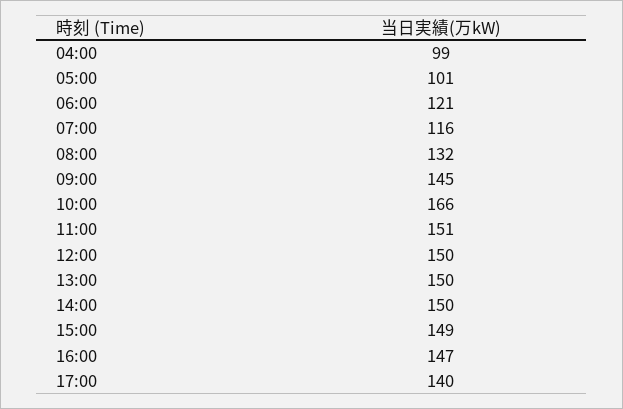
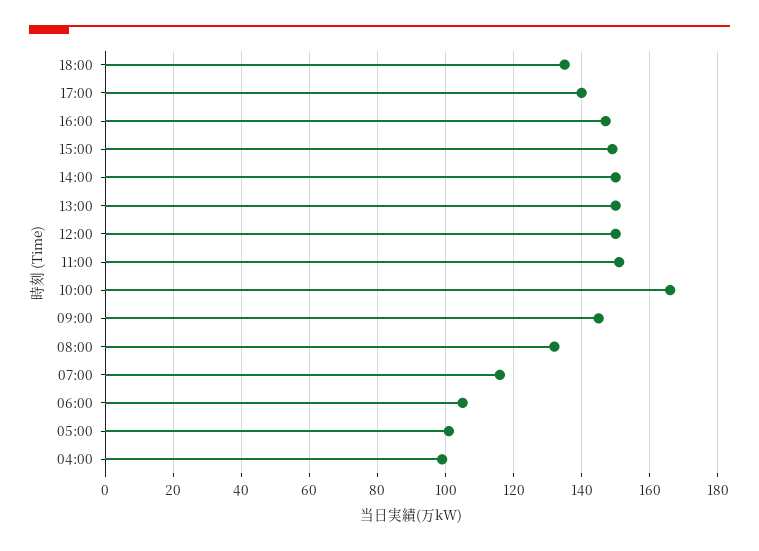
06:00: 121 -> 105
18:00: none -> 135

